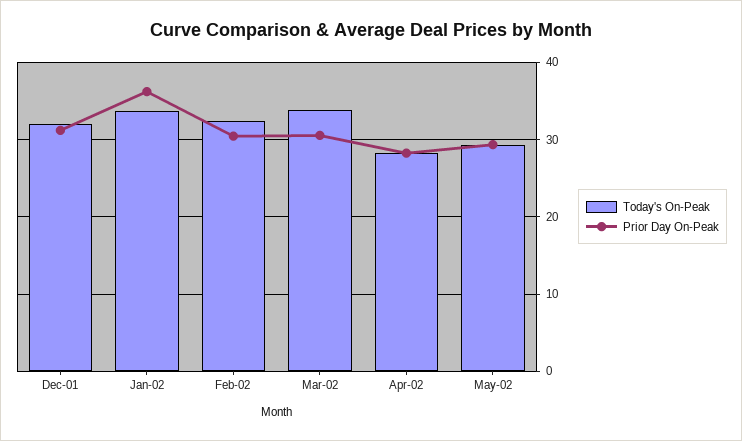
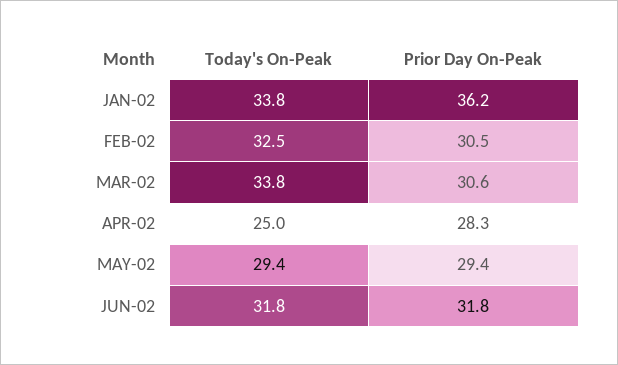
Today's On-Peak, Dec-01: 32 -> none
Prior Day On-Peak, Dec-01: 31 -> none
Today's On-Peak, Apr-02: 28 -> 25
Today's On-Peak, JUN-02: none -> 31.8
Prior Day On-Peak, JUN-02: none -> 31.8

